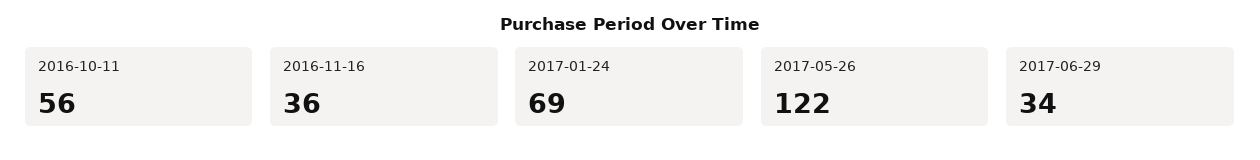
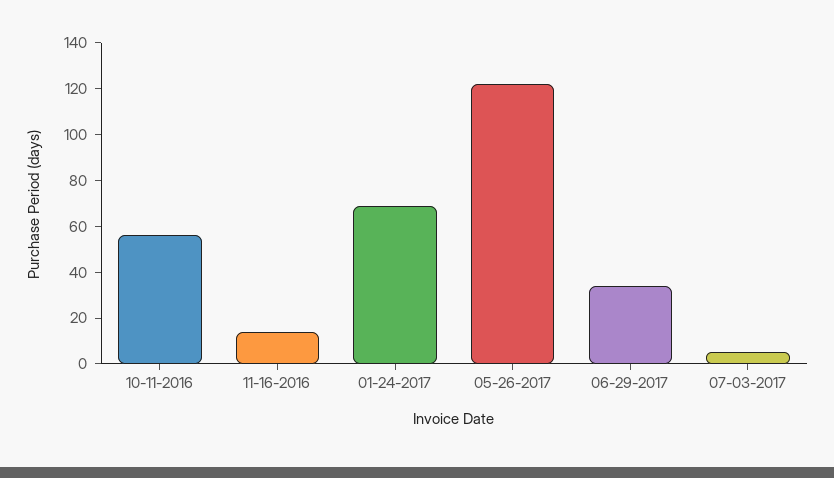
2016-11-16: 36 -> 15
07-03-2017: none -> 5

